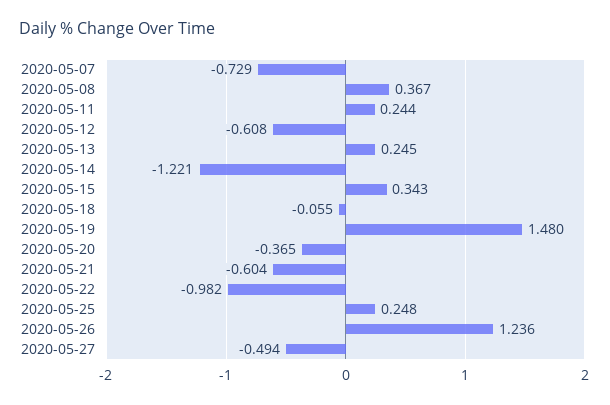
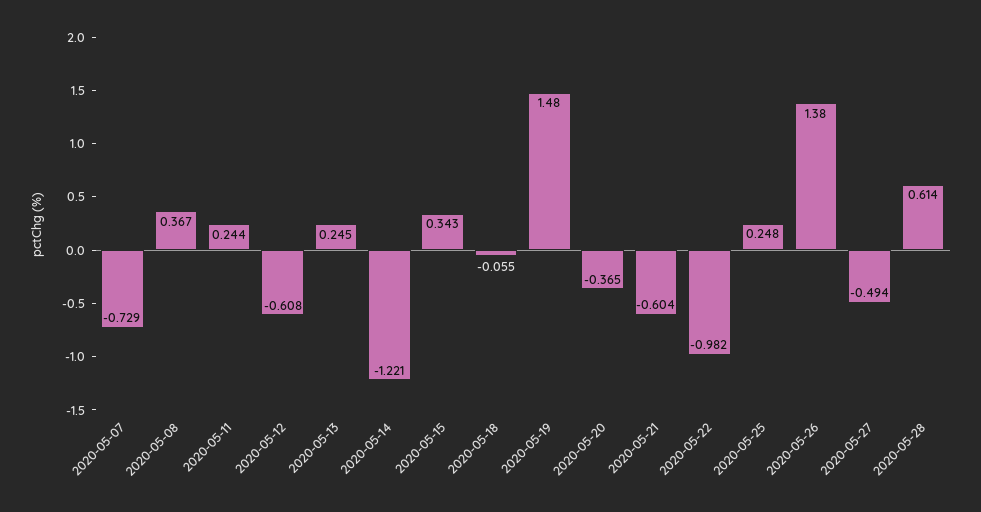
2020-05-26: 1.236 -> 1.38
2020-05-28: none -> 0.614

